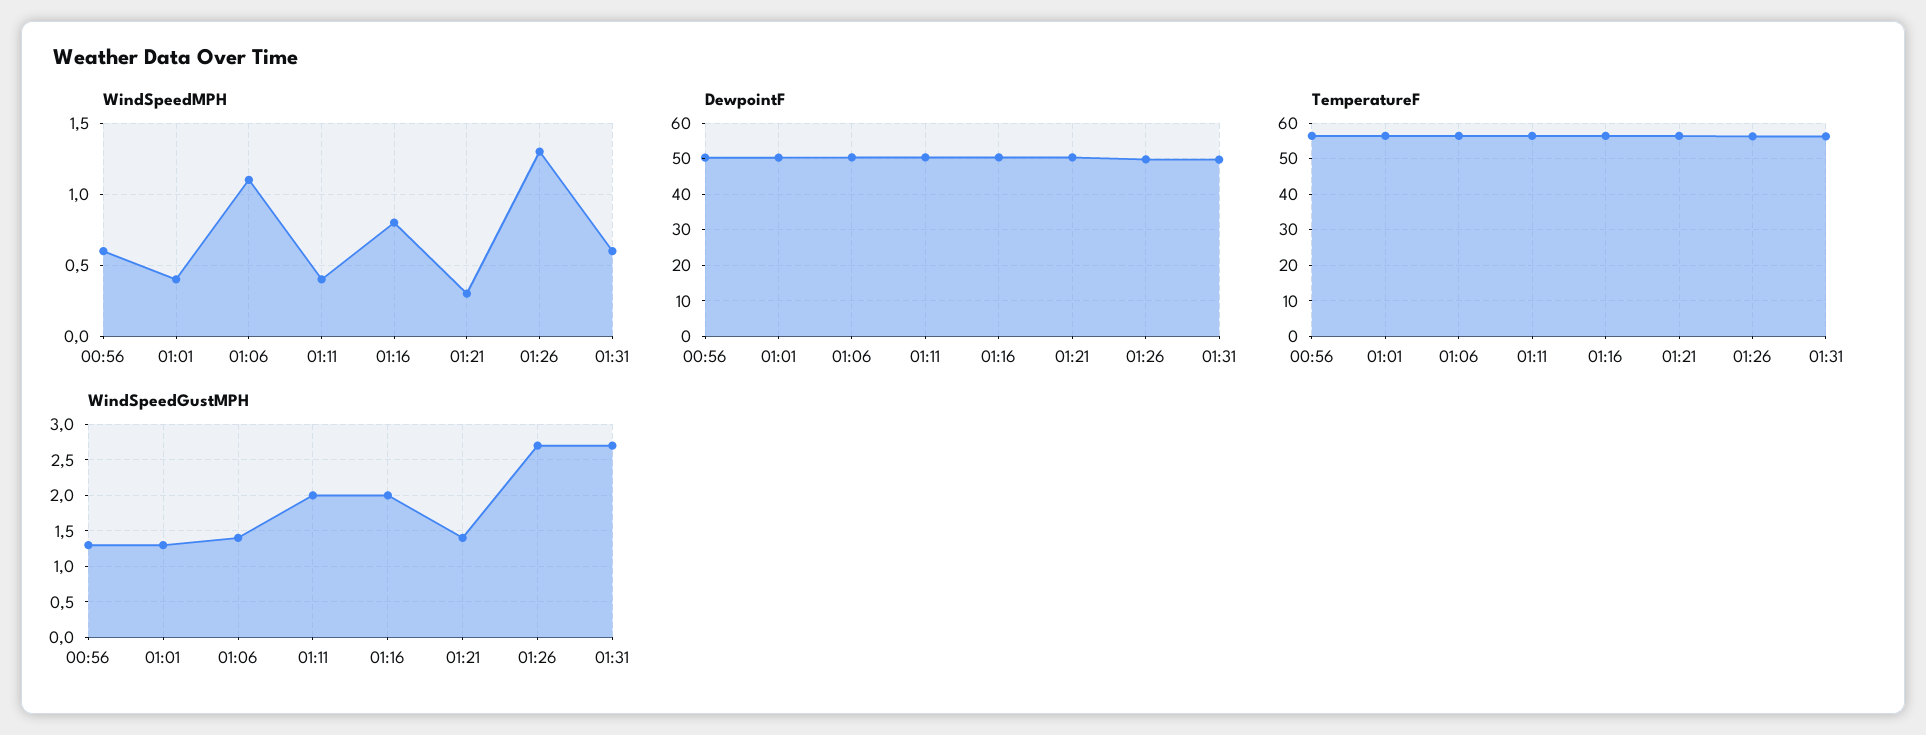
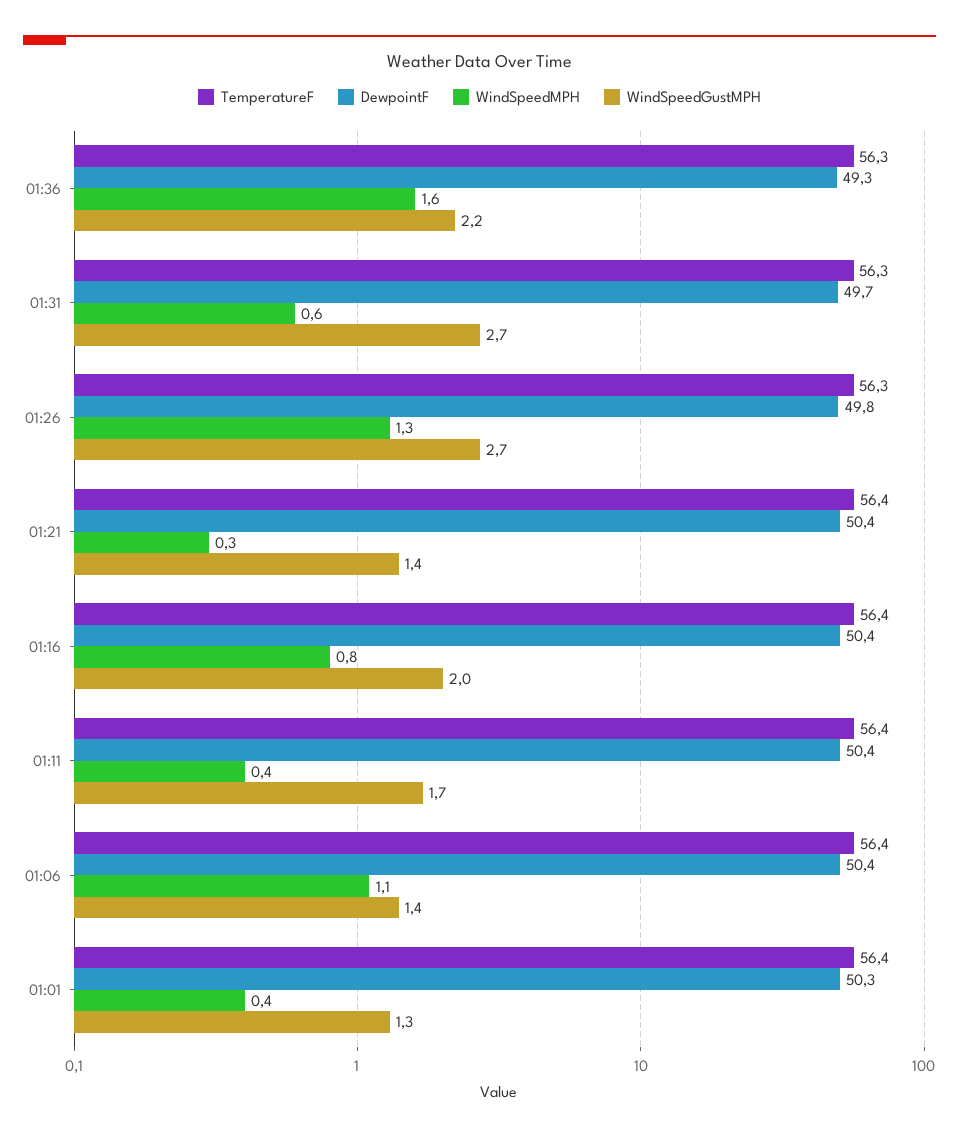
WindSpeedMPH, 00:56: 0.6 -> none
DewpointF, 00:56: 50 -> none
TemperatureF, 00:56: 56 -> none
WindSpeedGustMPH, 00:56: 1.3 -> none
WindSpeedGustMPH, 01:11: 2 -> 1.7
TemperatureF, 01:36: none -> 56.3
DewpointF, 01:36: none -> 49.3
WindSpeedMPH, 01:36: none -> 1.6
WindSpeedGustMPH, 01:36: none -> 2.2

